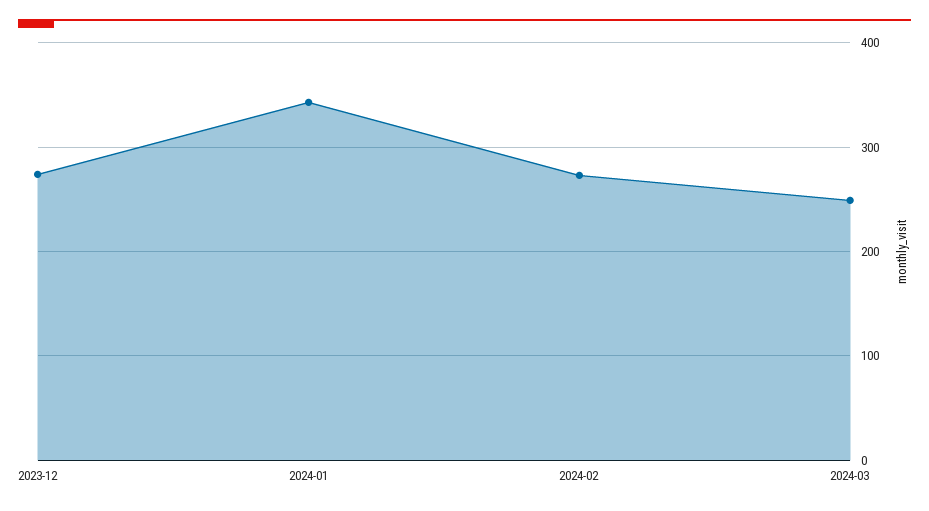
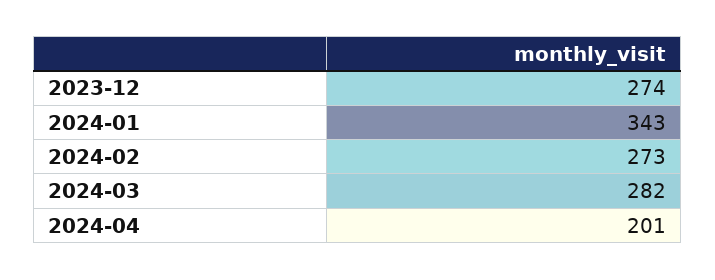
2024-03: 250 -> 282
2024-04: none -> 201

